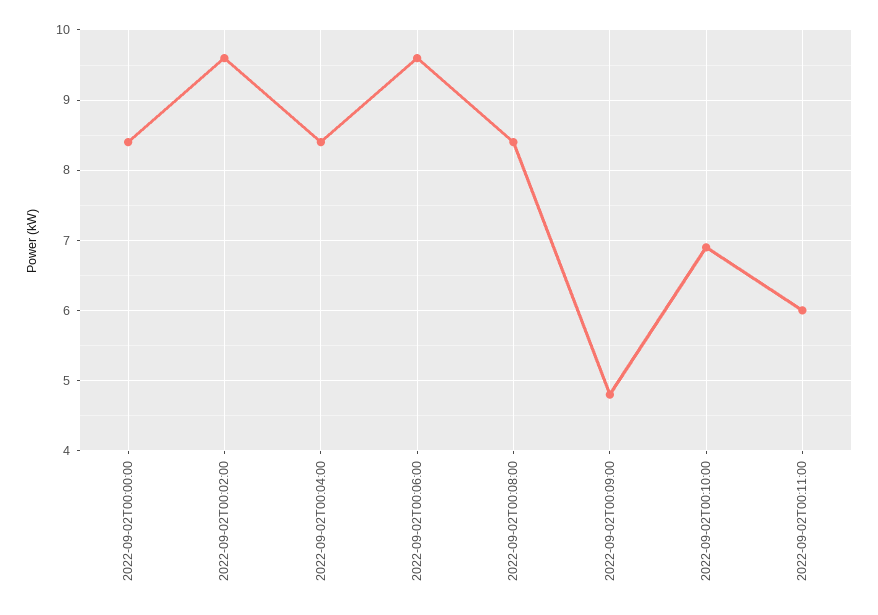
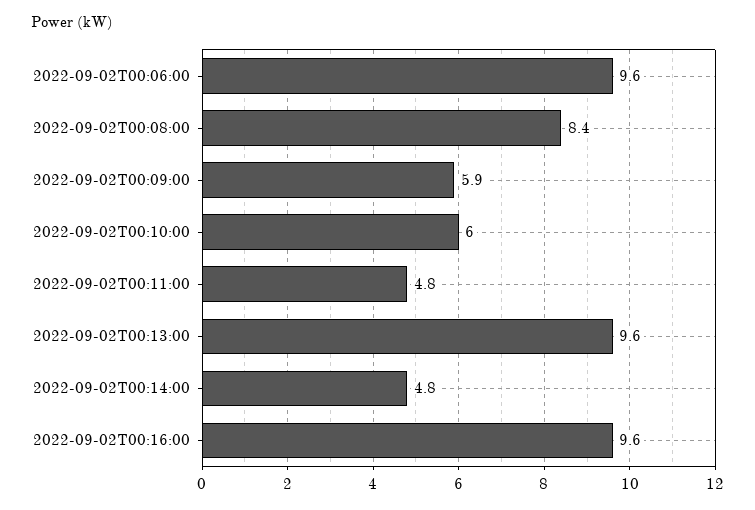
2022-09-02T00:00:00: 8.4 -> none
2022-09-02T00:02:00: 9.6 -> none
2022-09-02T00:04:00: 8.4 -> none
2022-09-02T00:09:00: 4.8 -> 5.9
2022-09-02T00:10:00: 6.9 -> 6
2022-09-02T00:11:00: 6 -> 4.8
2022-09-02T00:13:00: none -> 9.6
2022-09-02T00:14:00: none -> 4.8
2022-09-02T00:16:00: none -> 9.6

